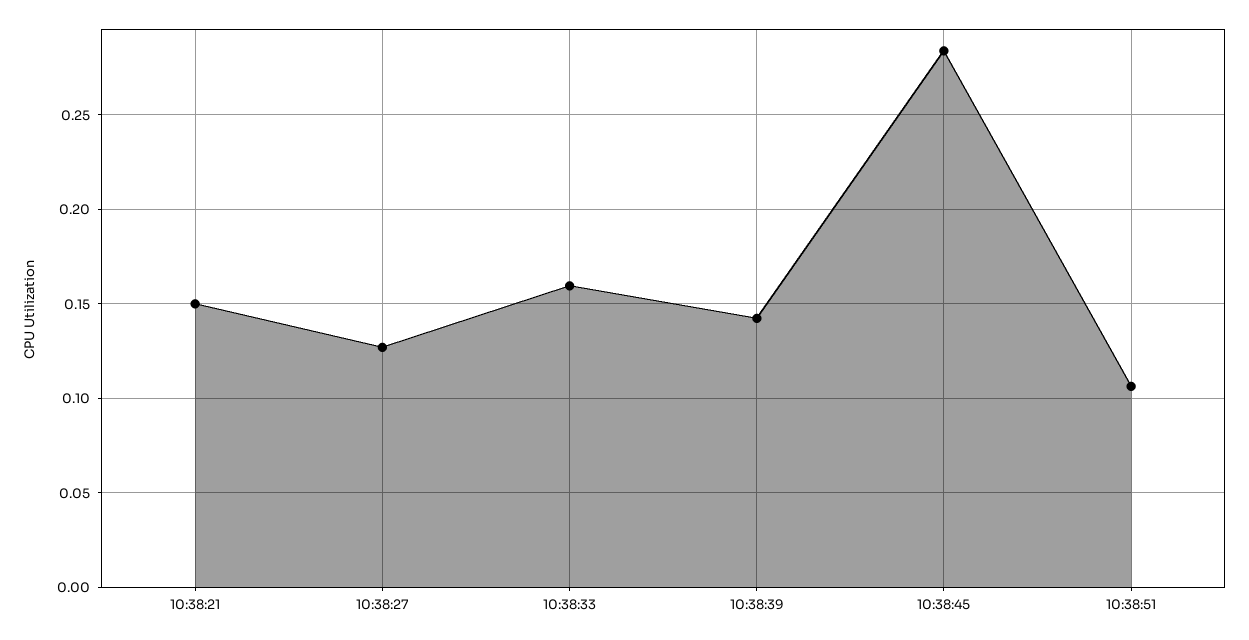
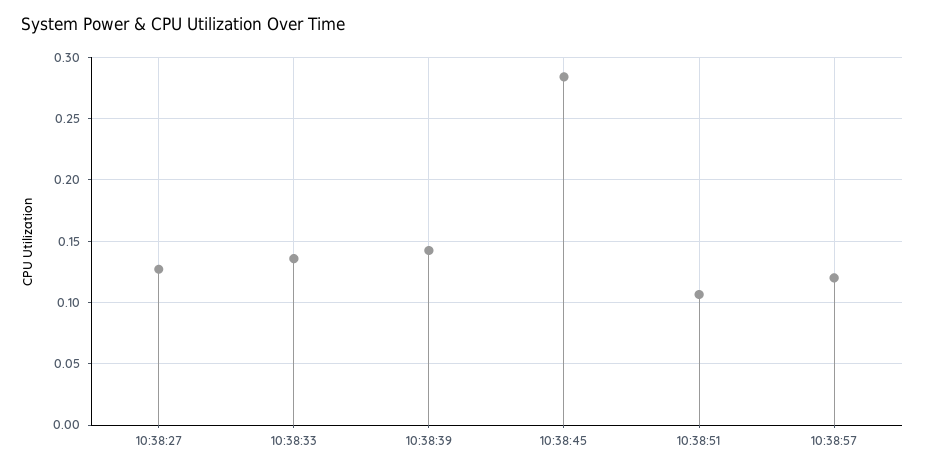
10:38:21: 0.15 -> none
10:38:33: 0.16 -> 0.135
10:38:57: none -> 0.12

